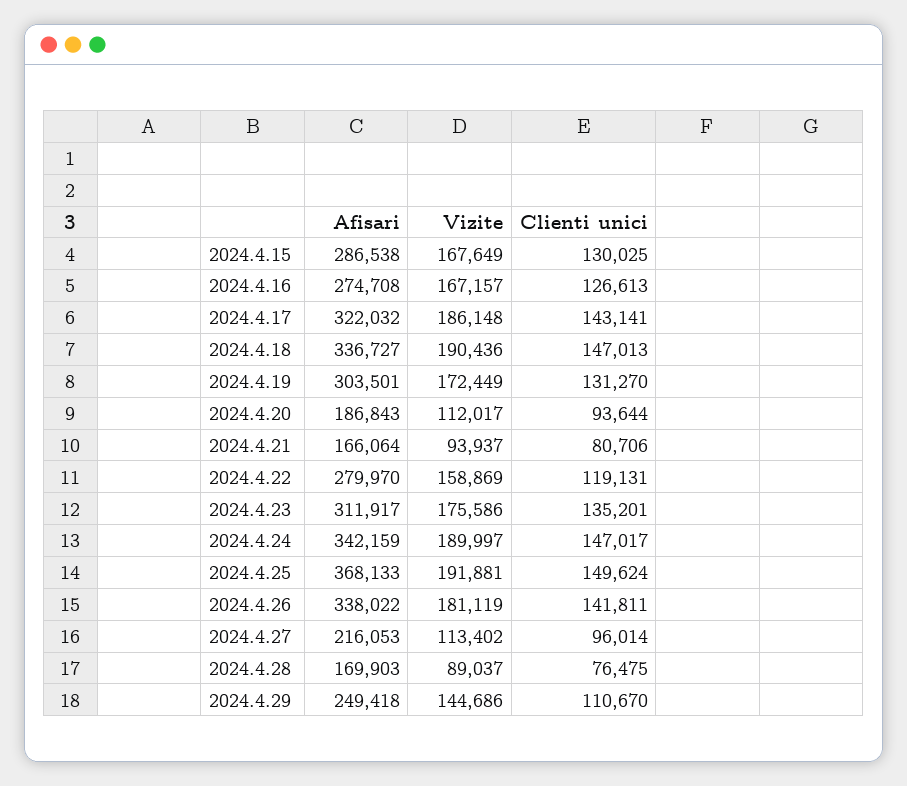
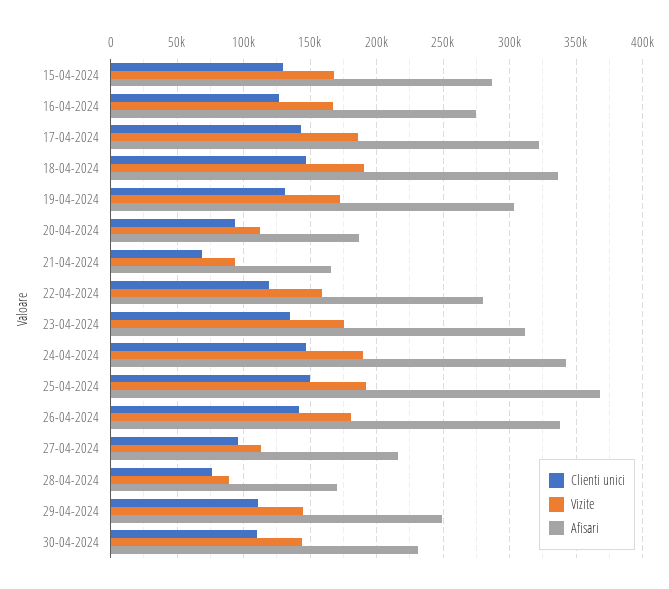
Clienti unici, 2024.4.21: 80706 -> 70000
Clienti unici, 30-04-2024: none -> 110000
Vizite, 30-04-2024: none -> 145000
Afisari, 30-04-2024: none -> 230000

